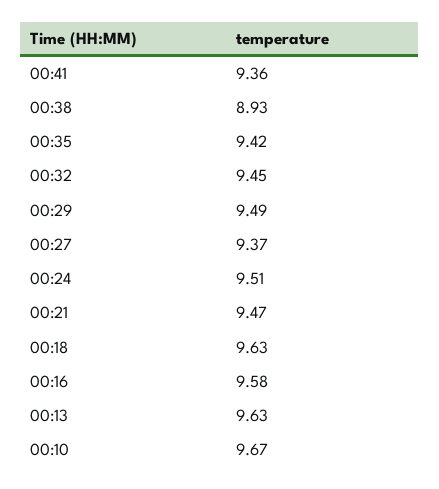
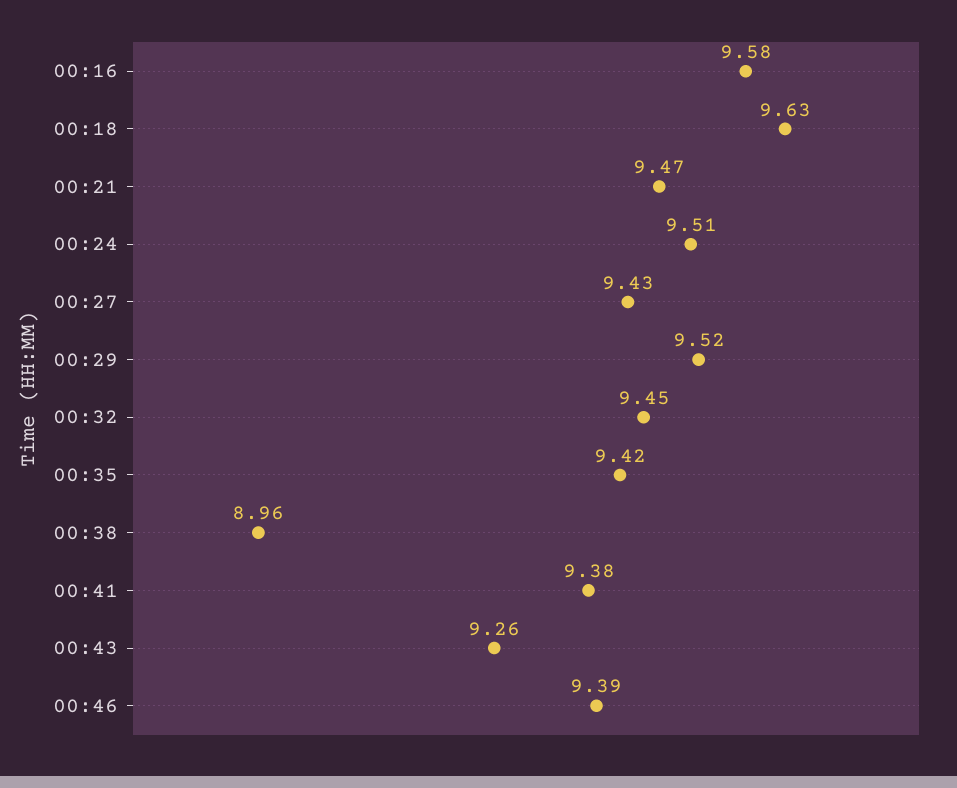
00:41: 9.36 -> 9.38
00:38: 8.93 -> 8.96
00:29: 9.49 -> 9.52
00:27: 9.37 -> 9.43
00:13: 9.63 -> none
00:10: 9.67 -> none
00:43: none -> 9.26
00:46: none -> 9.39

